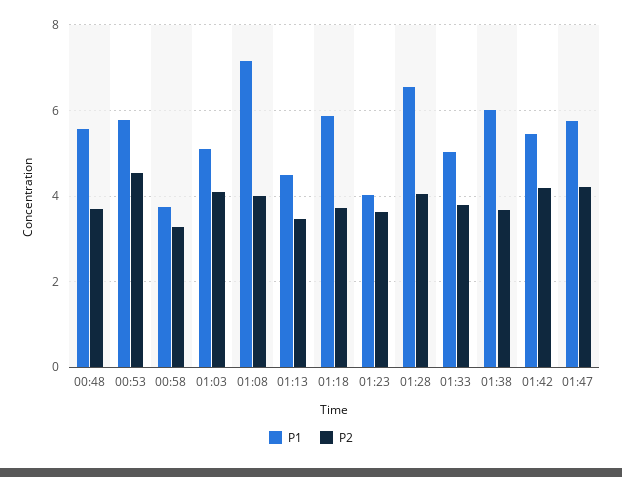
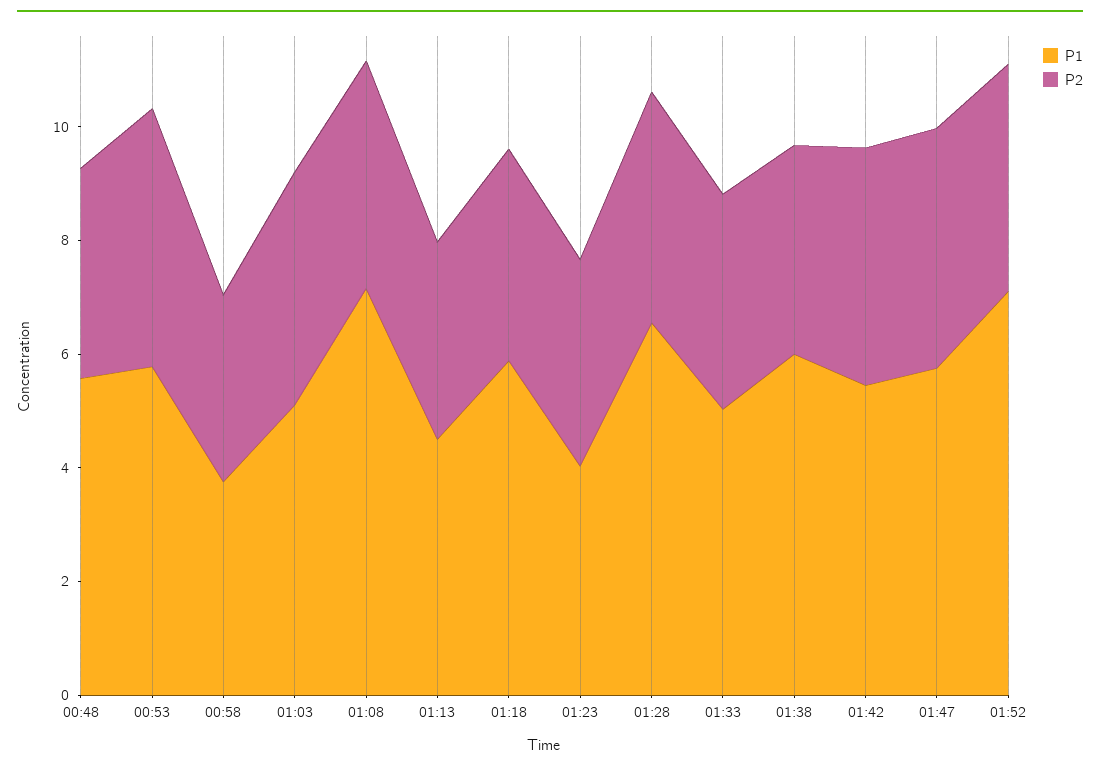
P1, 01:52: none -> 7
P2, 01:52: none -> 4

